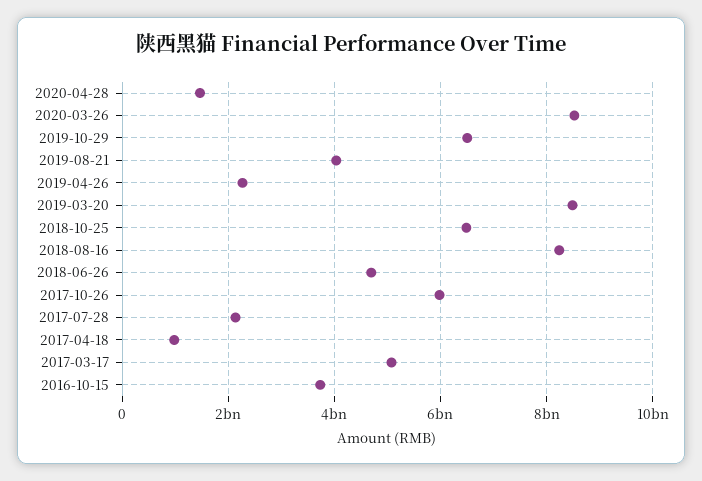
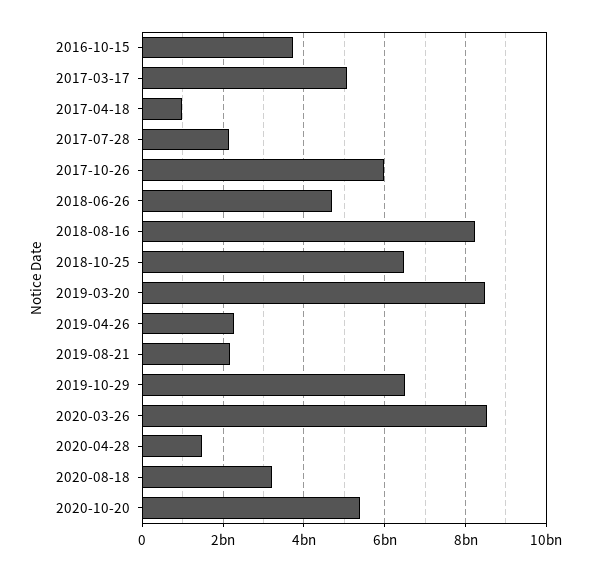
2019-08-21: 4000000000 -> 2200000000
2020-08-18: none -> 3200000000
2020-10-20: none -> 5400000000

